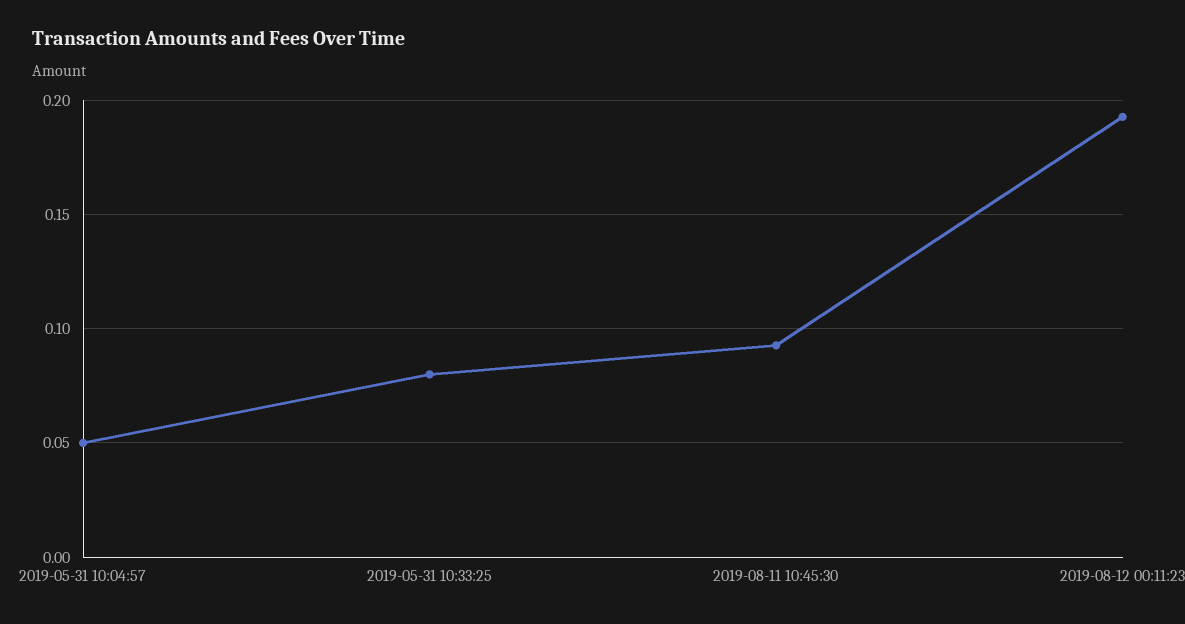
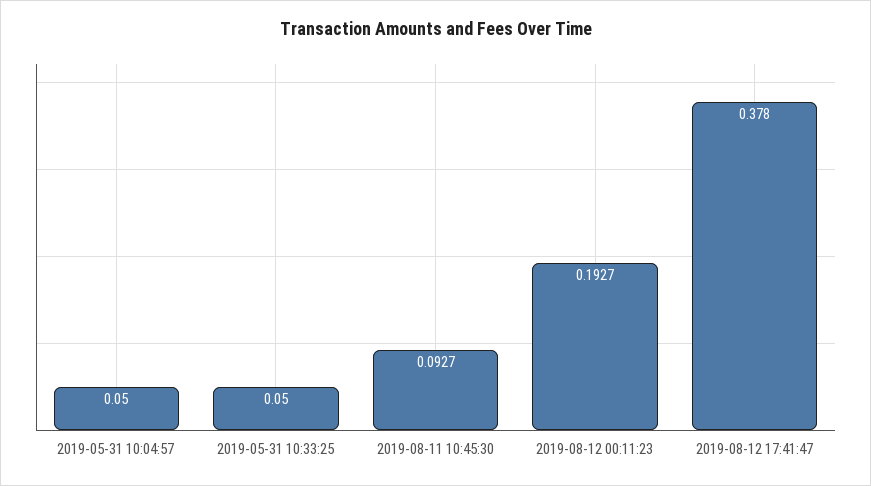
2019-05-31 10:33:25: 0.08 -> 0.05
2019-08-12 17:41:47: none -> 0.378

